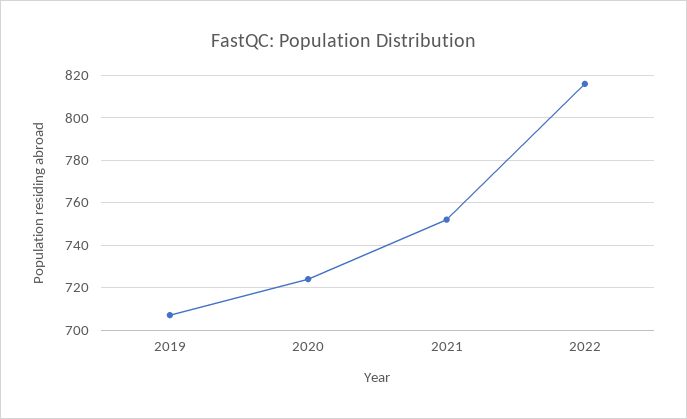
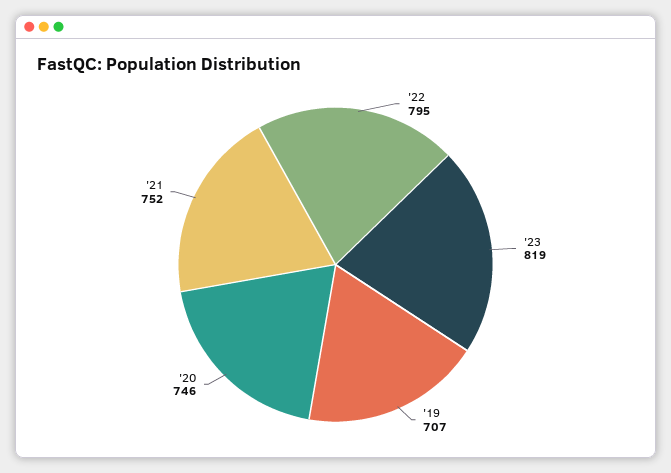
2020: 725 -> 746
2022: 815 -> 795
'23: none -> 819

